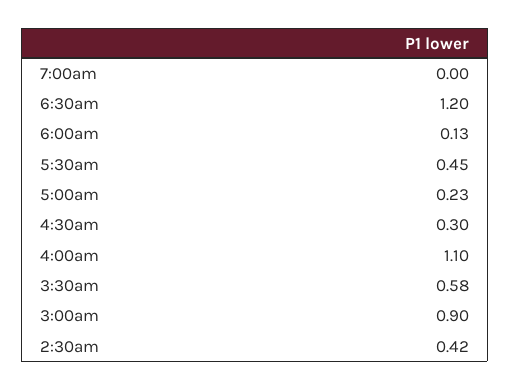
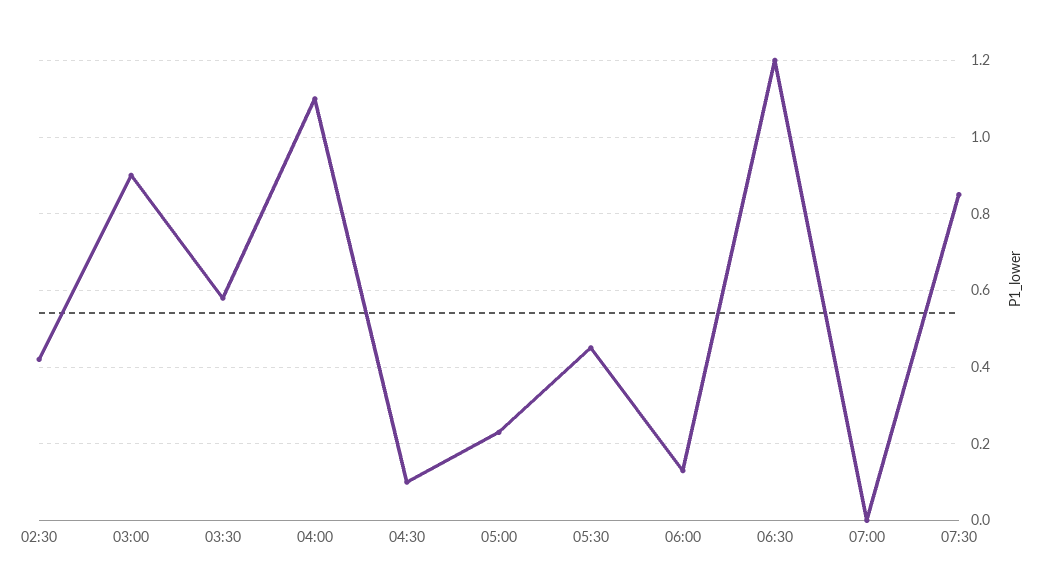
4:30am: 0.3 -> 0.1
07:30: none -> 0.85

